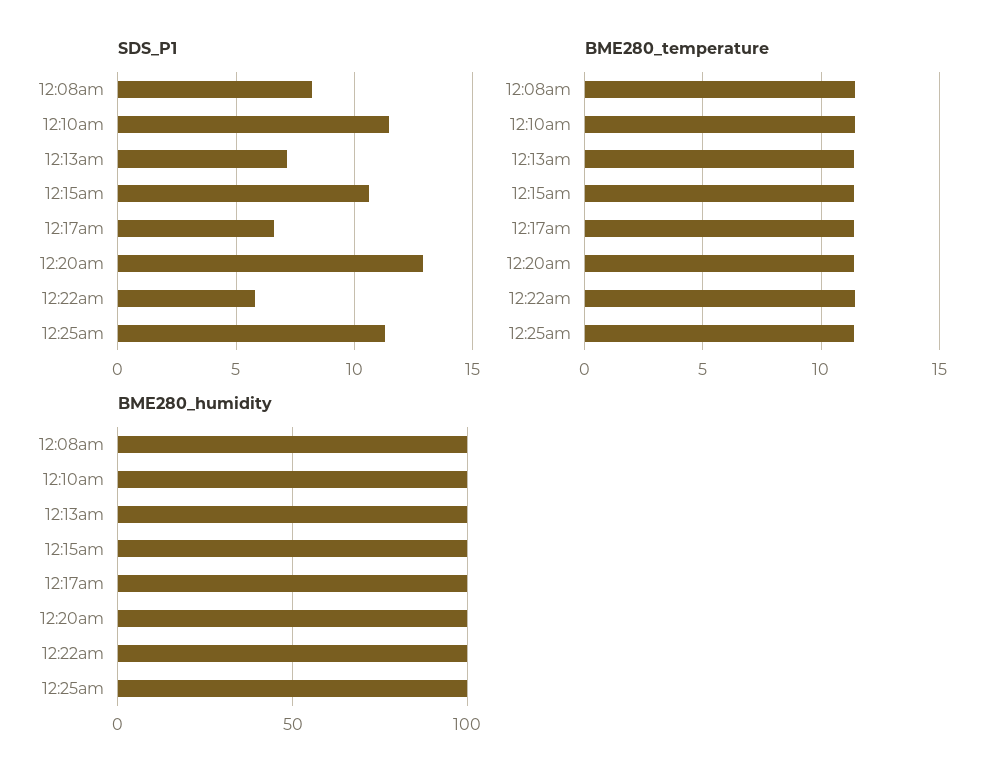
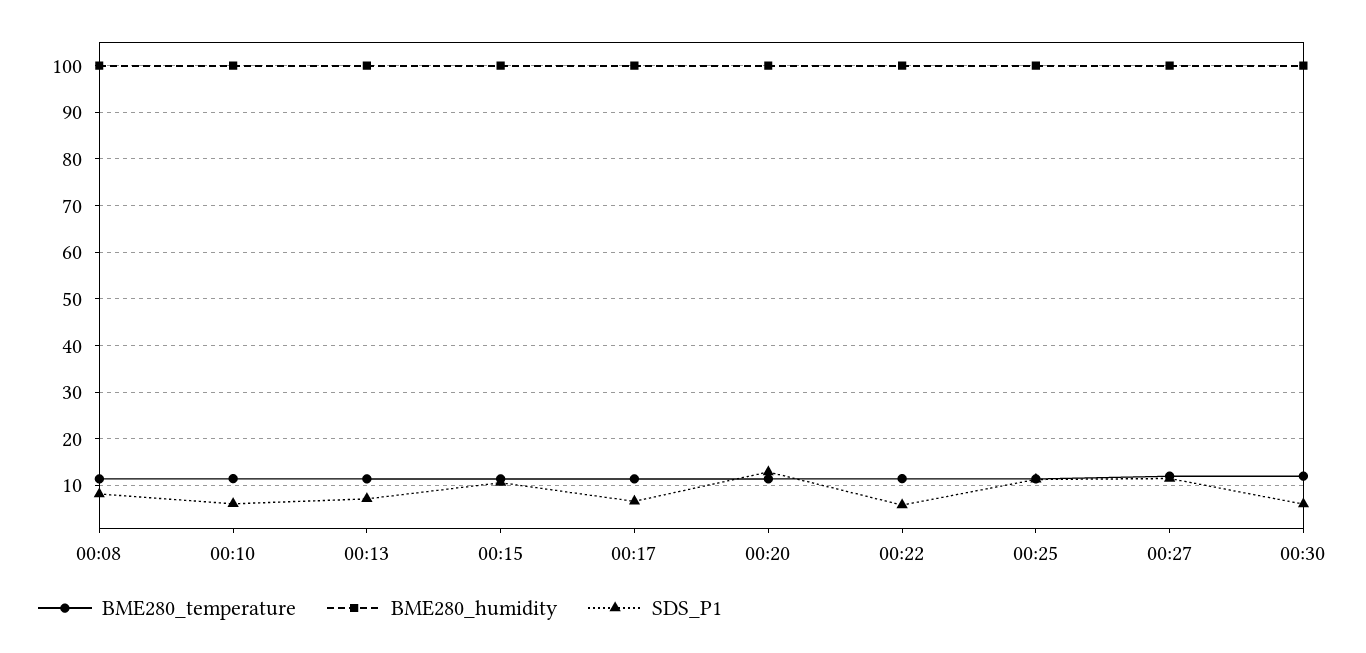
SDS_P1, 12:10am: 11.5 -> 6
BME280_temperature, 00:27: none -> 12
BME280_humidity, 00:27: none -> 100
SDS_P1, 00:27: none -> 12
BME280_temperature, 00:30: none -> 12
BME280_humidity, 00:30: none -> 100
SDS_P1, 00:30: none -> 6

